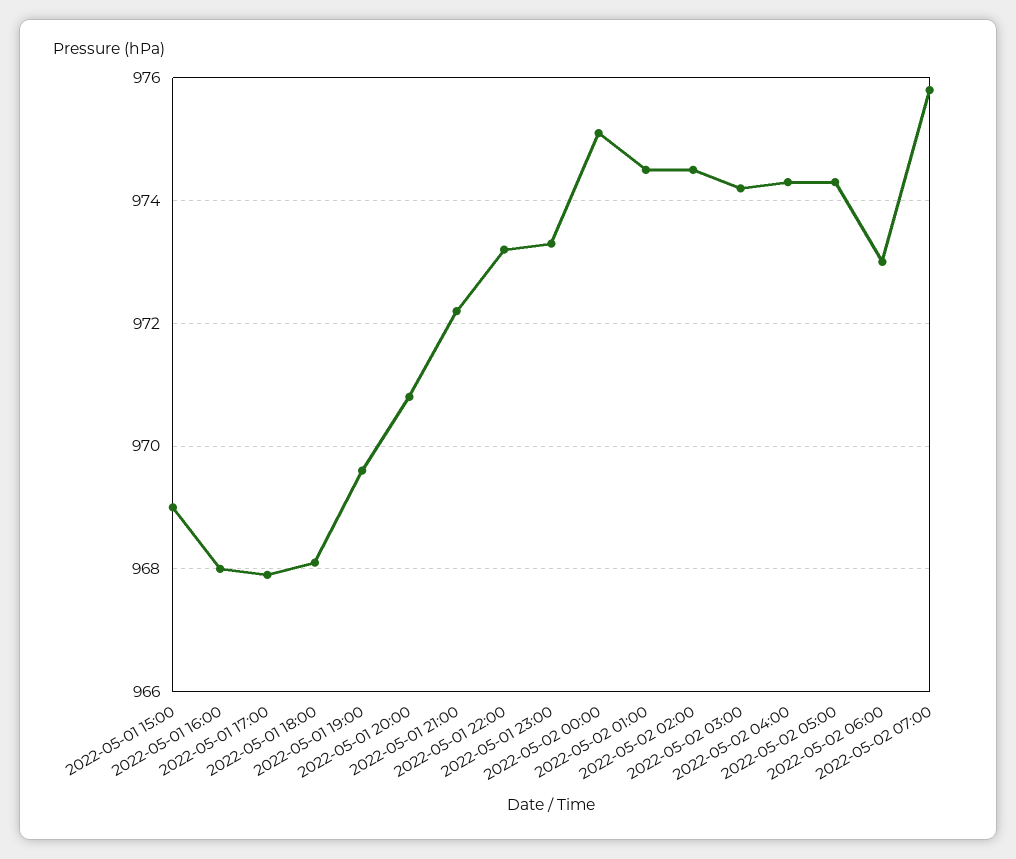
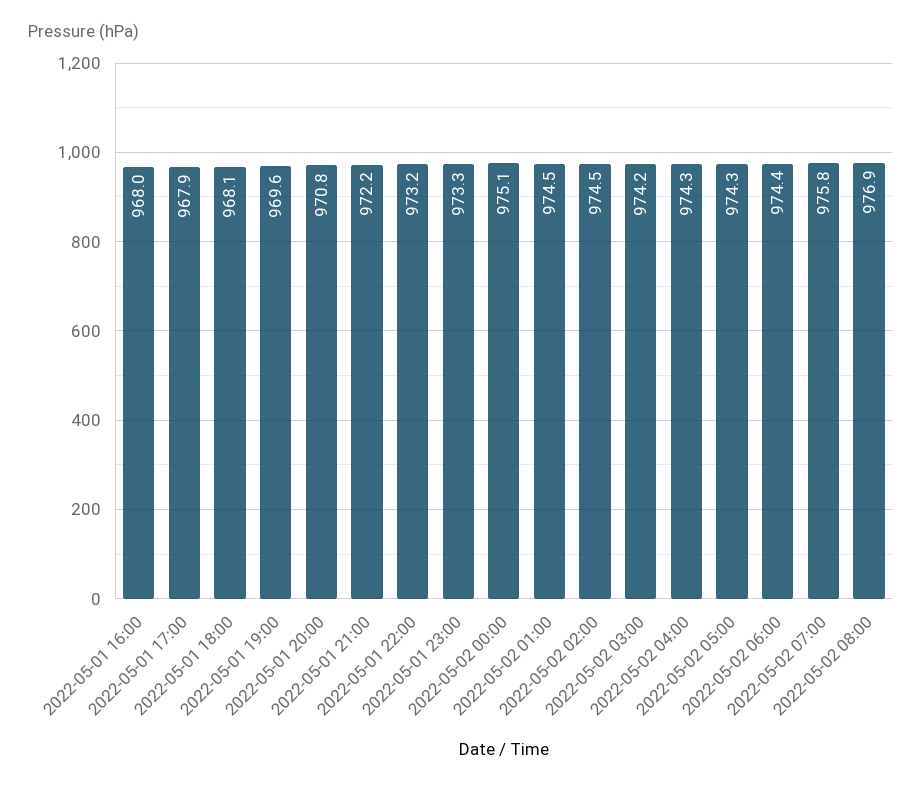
2022-05-01 15:00: 969 -> none
2022-05-02 06:00: 973 -> 974.4
2022-05-02 08:00: none -> 976.9

